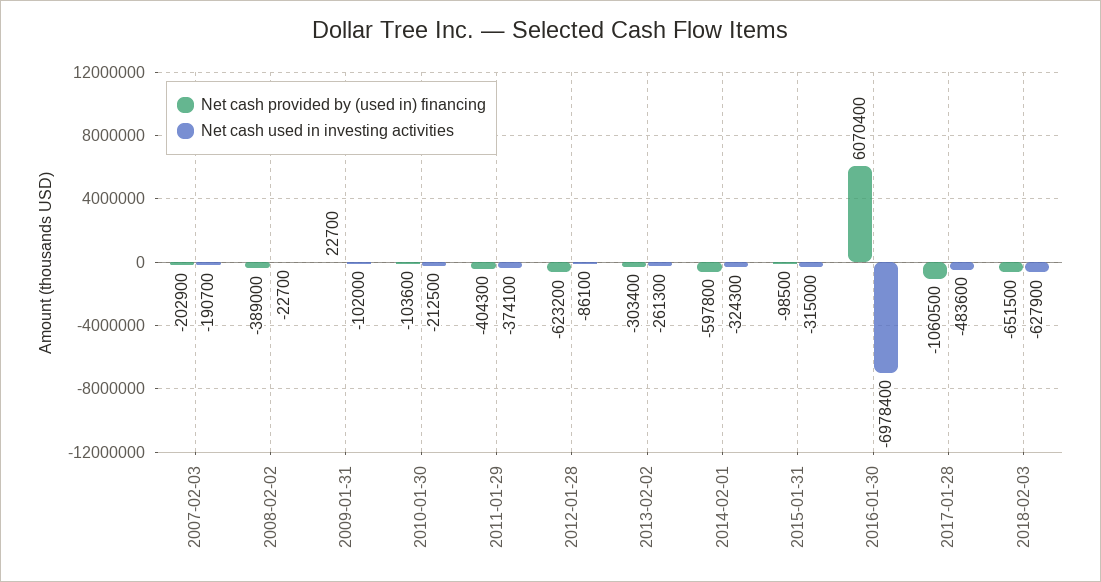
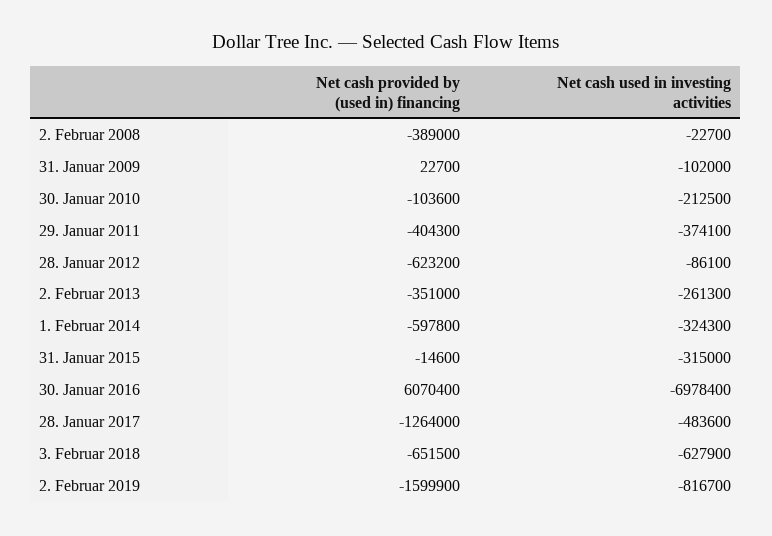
Net cash provided by (used in) financing, 2007-02-03: -202900 -> none
Net cash used in investing activities, 2007-02-03: -190700 -> none
Net cash provided by (used in) financing, 2013-02-02: -303400 -> -351000
Net cash provided by (used in) financing, 2015-01-31: -98500 -> -14600
Net cash provided by (used in) financing, 2017-01-28: -1060500 -> -1264000
Net cash provided by (used in) financing, 2. Februar 2019: none -> -1599900
Net cash used in investing activities, 2. Februar 2019: none -> -816700

